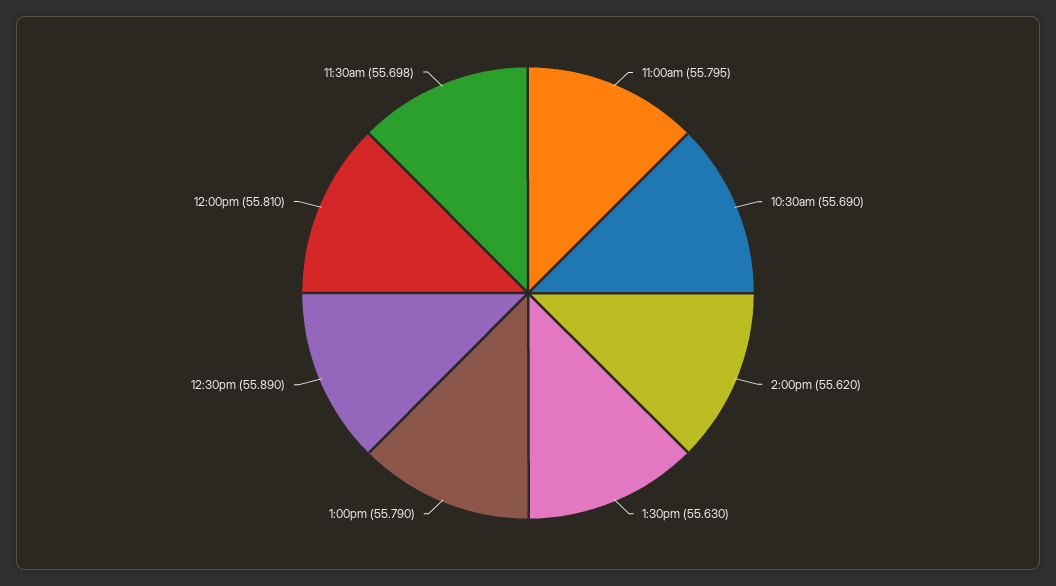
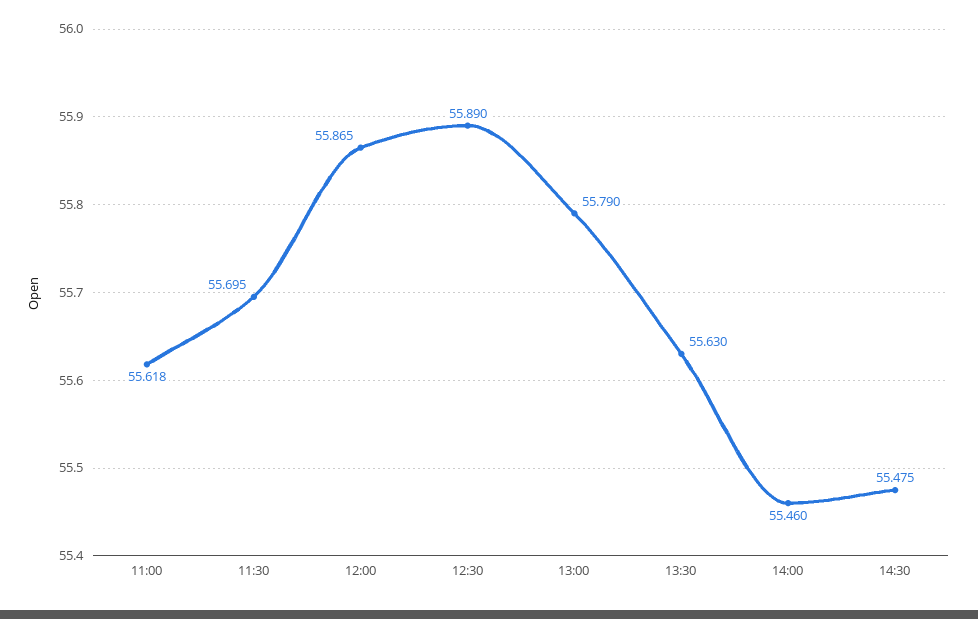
11:00am: 55.795 -> 55.618
10:30am: 55.69 -> none
2:00pm: 55.62 -> 55.46
12:00pm: 55.81 -> 55.865
11:30am: 55.698 -> 55.695
14:30: none -> 55.475

